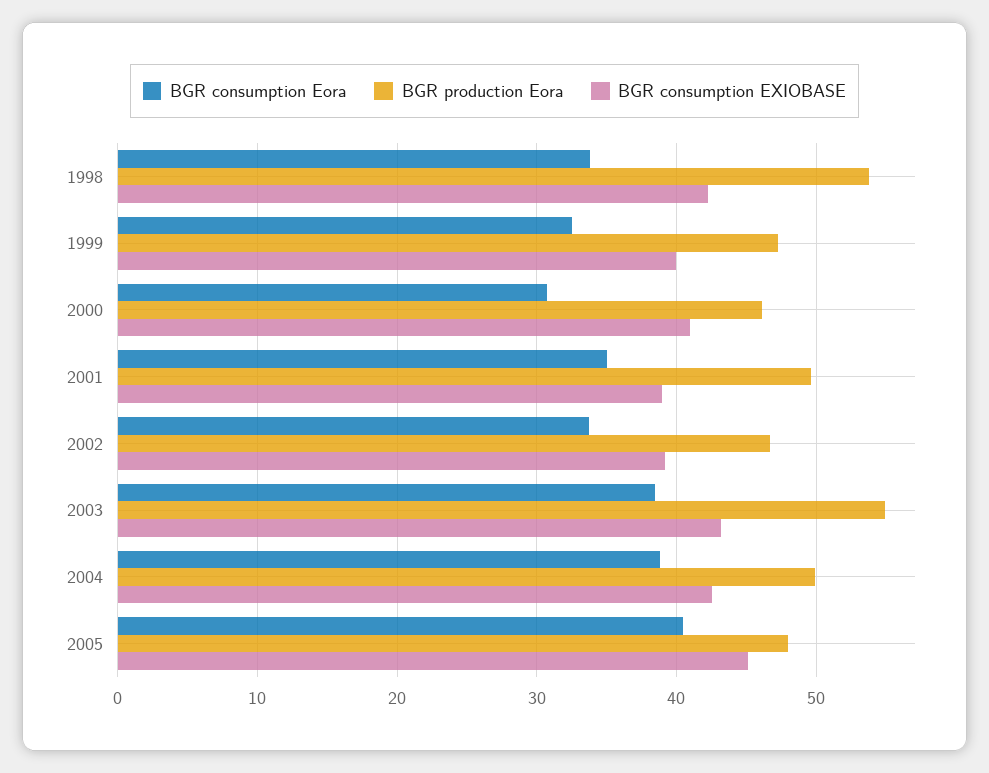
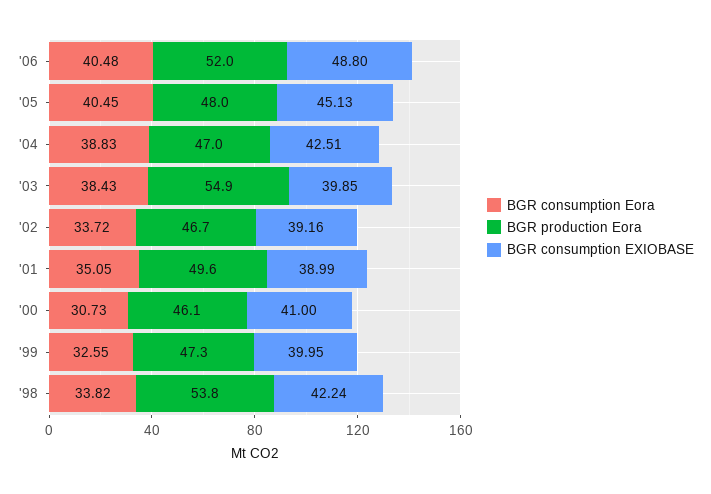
BGR consumption EXIOBASE, 2003: 43 -> 39.85
BGR production Eora, 2004: 50 -> 47
BGR consumption Eora, '06: none -> 40.48
BGR production Eora, '06: none -> 52
BGR consumption EXIOBASE, '06: none -> 48.8

